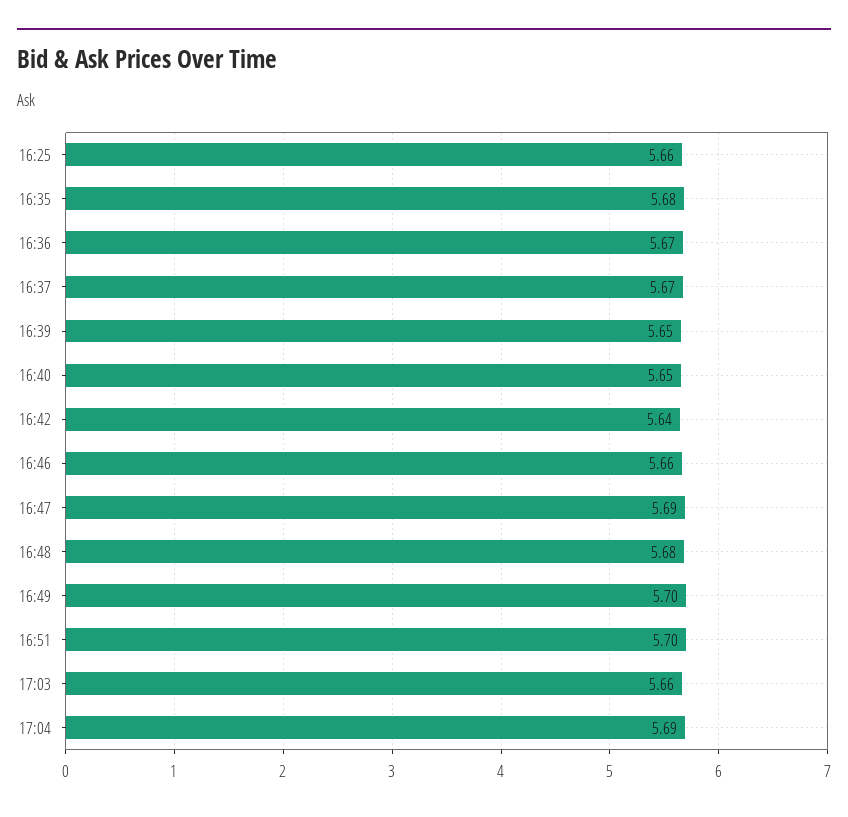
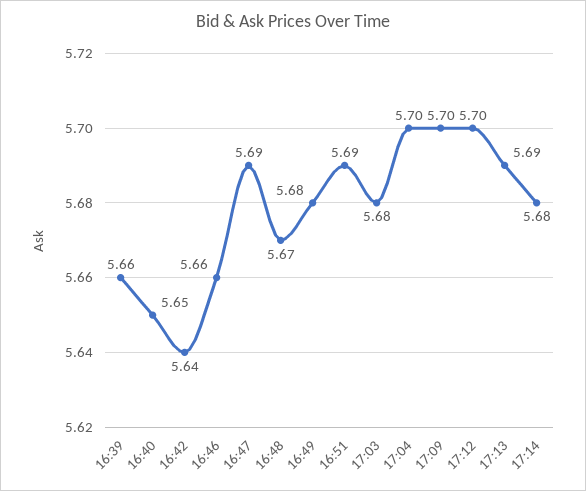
16:25: 5.66 -> none
16:35: 5.68 -> none
16:36: 5.67 -> none
16:37: 5.67 -> none
16:39: 5.65 -> 5.66
16:48: 5.68 -> 5.67
16:49: 5.7 -> 5.68
16:51: 5.7 -> 5.69
17:03: 5.66 -> 5.68
17:04: 5.69 -> 5.7
17:09: none -> 5.7
17:12: none -> 5.7
17:13: none -> 5.69
17:14: none -> 5.68

